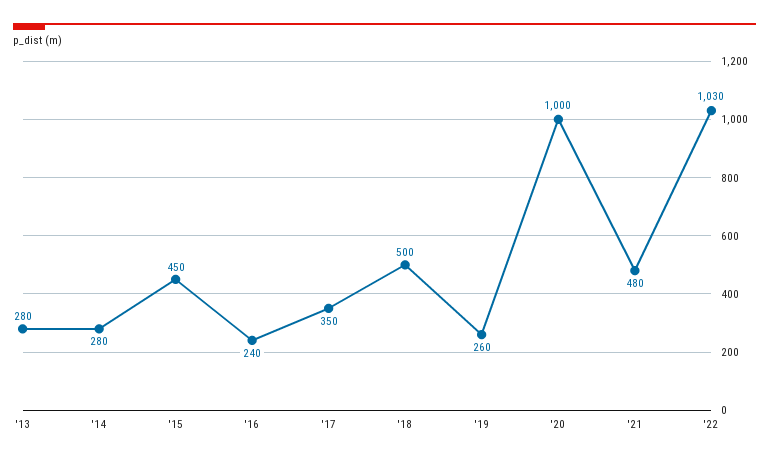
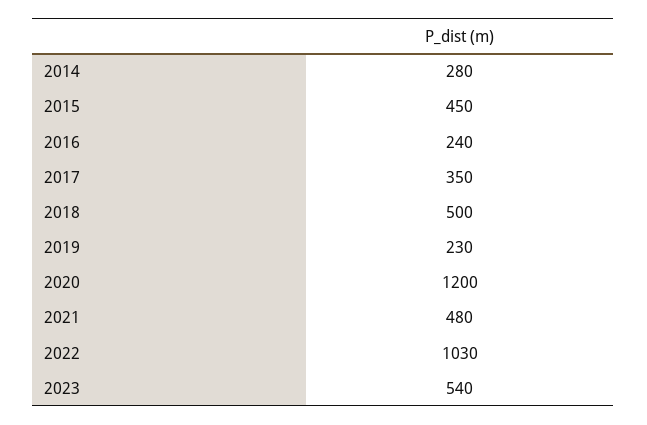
'13: 280 -> none
'19: 260 -> 230
'20: 1000 -> 1200
2023: none -> 540

